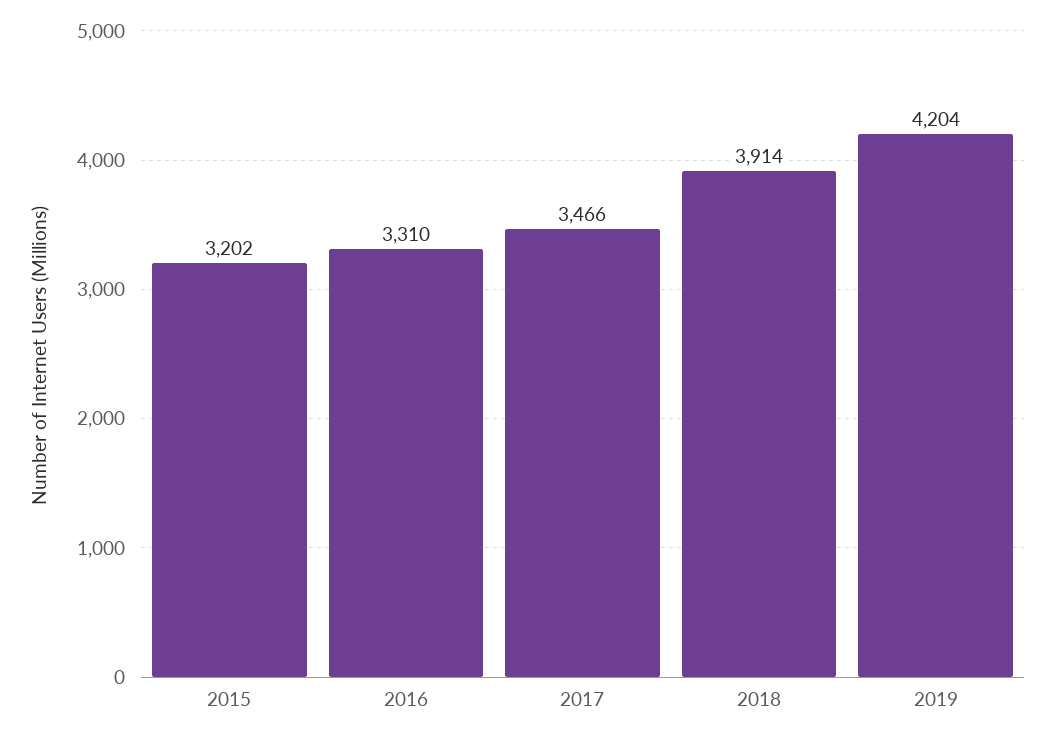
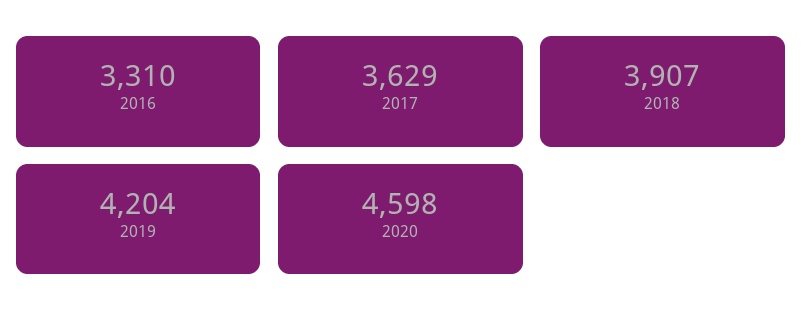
2015: 3202 -> none
2017: 3466 -> 3629
2018: 3914 -> 3907
2020: none -> 4598

